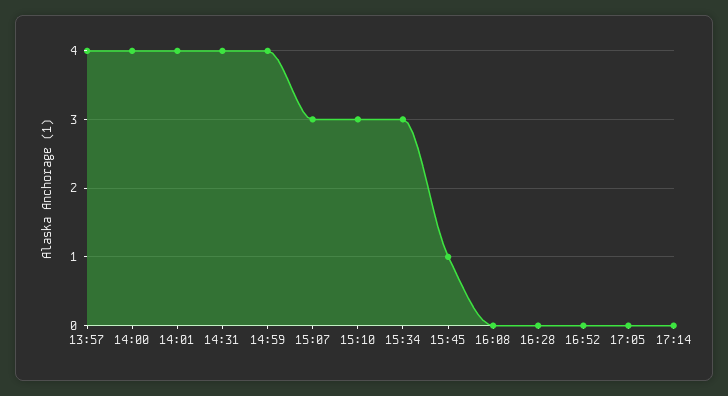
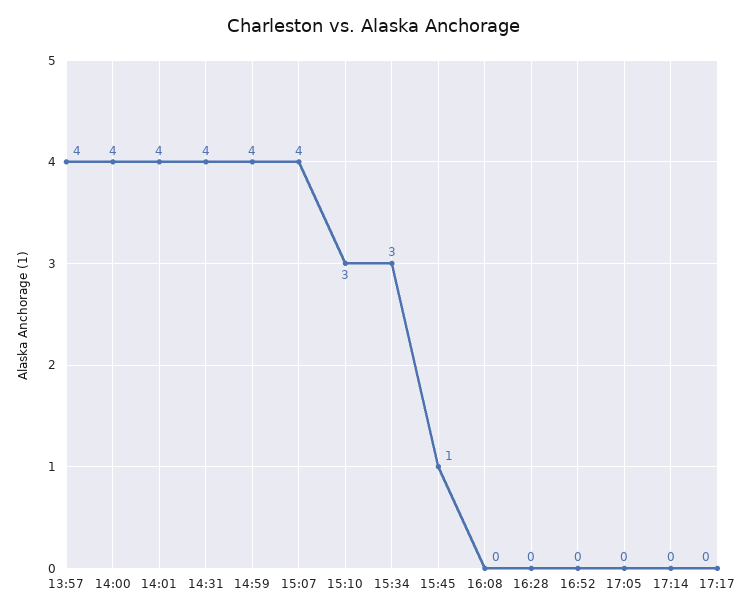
15:07: 3 -> 4
17:17: none -> 0

